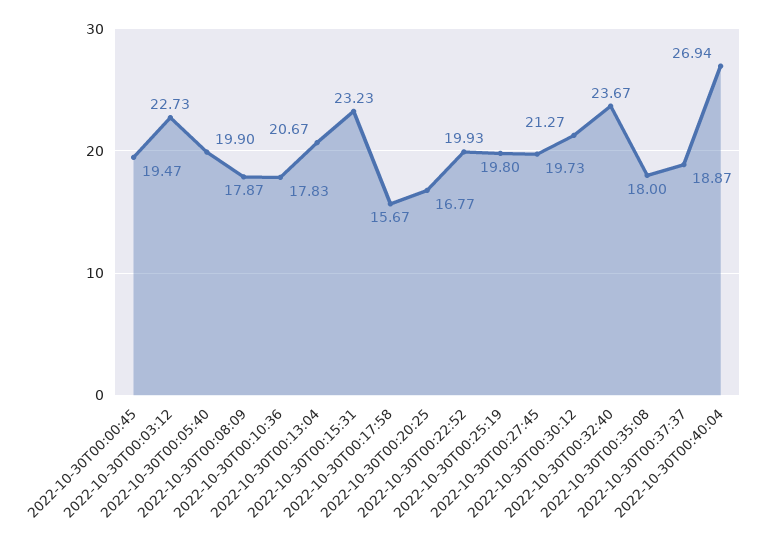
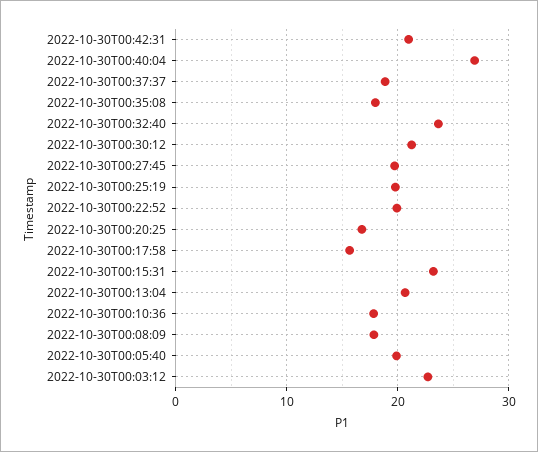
2022-10-30T00:00:45: 19.47 -> none
2022-10-30T00:42:31: none -> 21

